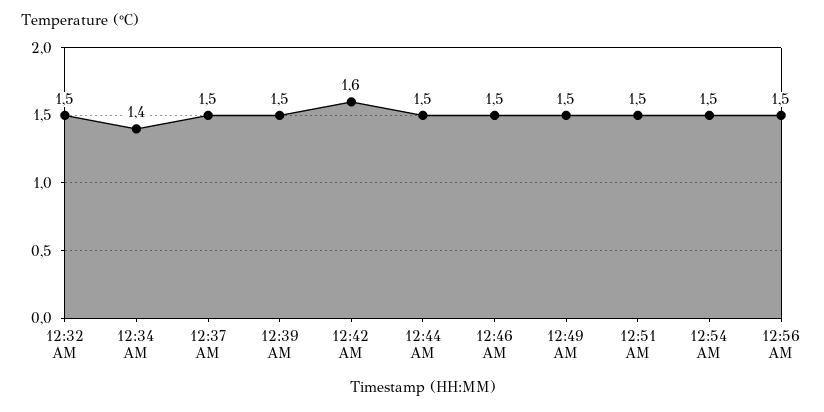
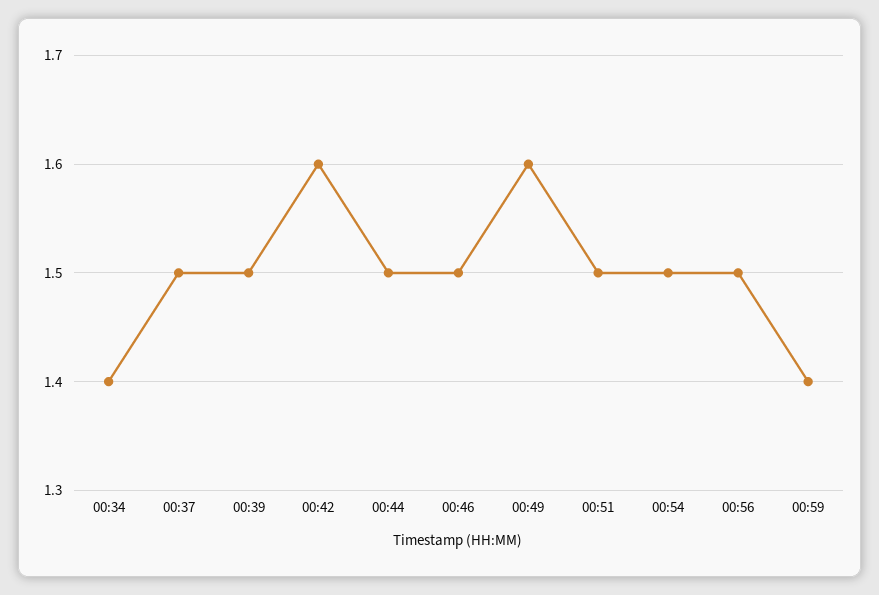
12:32 AM: 1.5 -> none
12:49 AM: 1.5 -> 1.6
00:59: none -> 1.4

